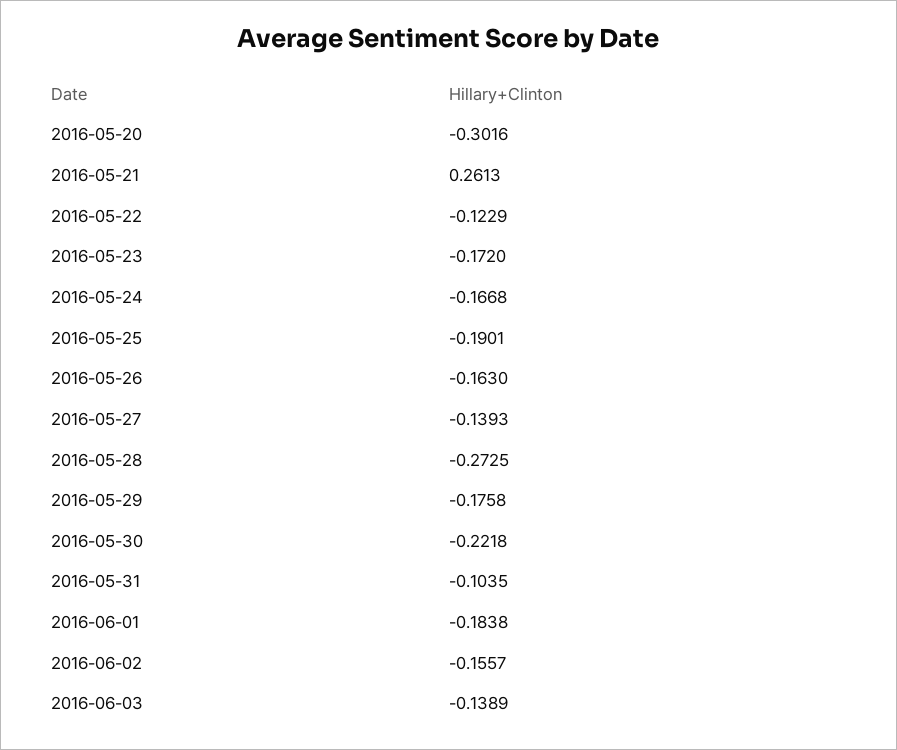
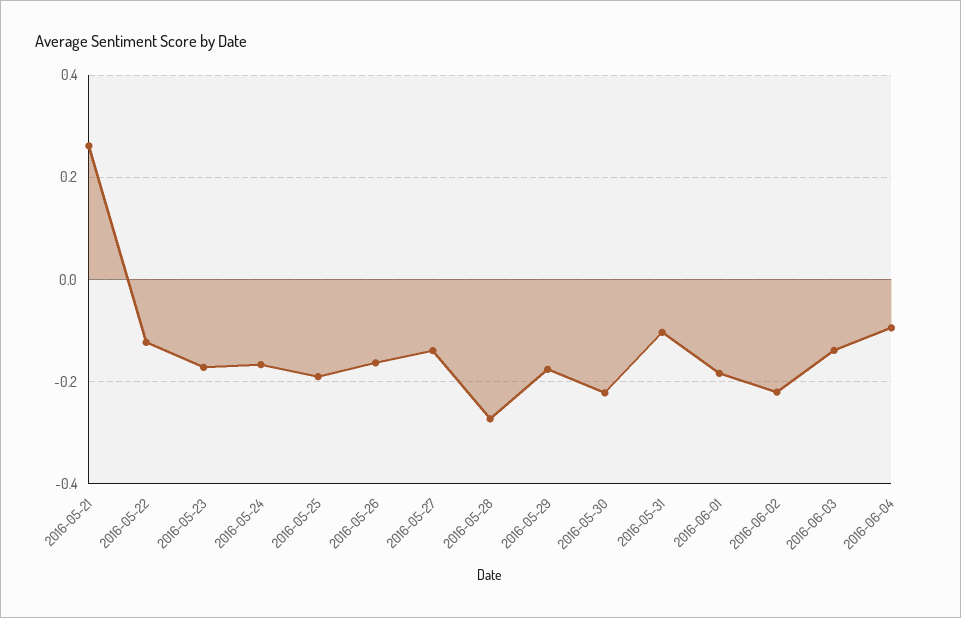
2016-05-20: -0.3016 -> none
2016-06-02: -0.1557 -> -0.22
2016-06-04: none -> -0.1

